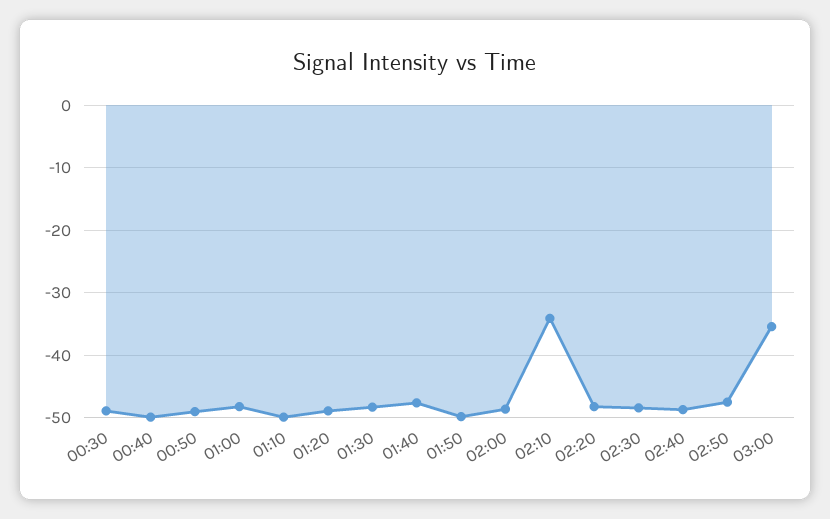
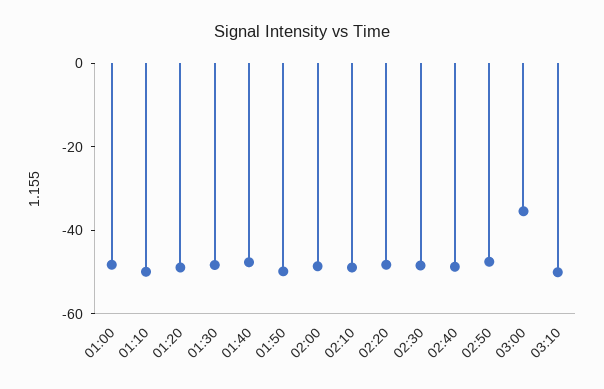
00:30: -49 -> none
00:40: -50 -> none
00:50: -49 -> none
02:10: -34 -> -50
03:10: none -> -50

